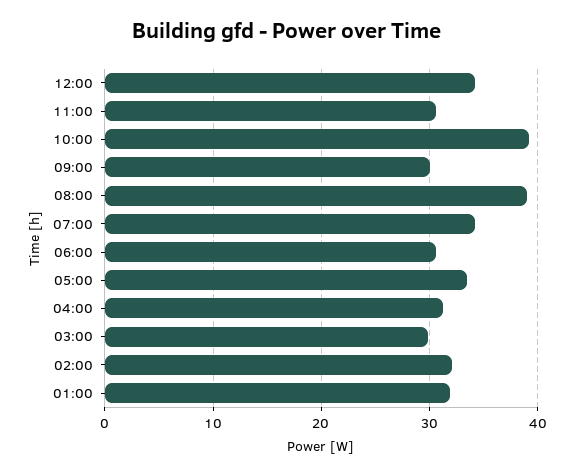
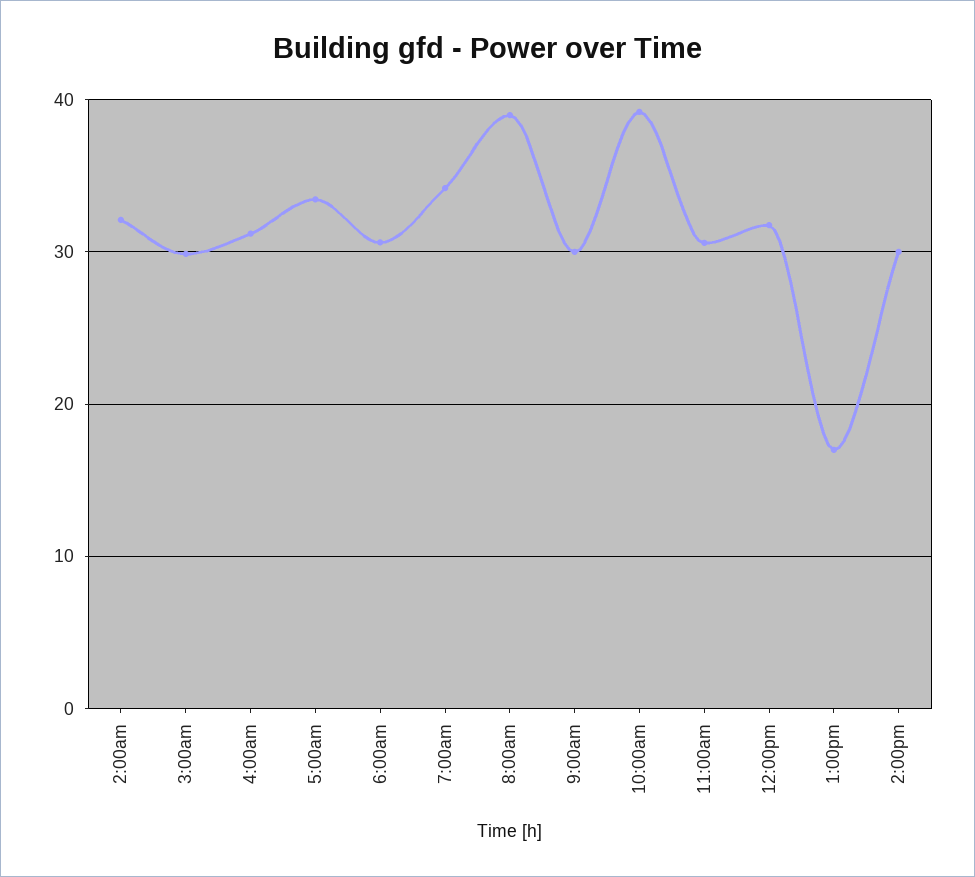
12:00: 34 -> 32
01:00: 32 -> none
1:00pm: none -> 17
2:00pm: none -> 30

